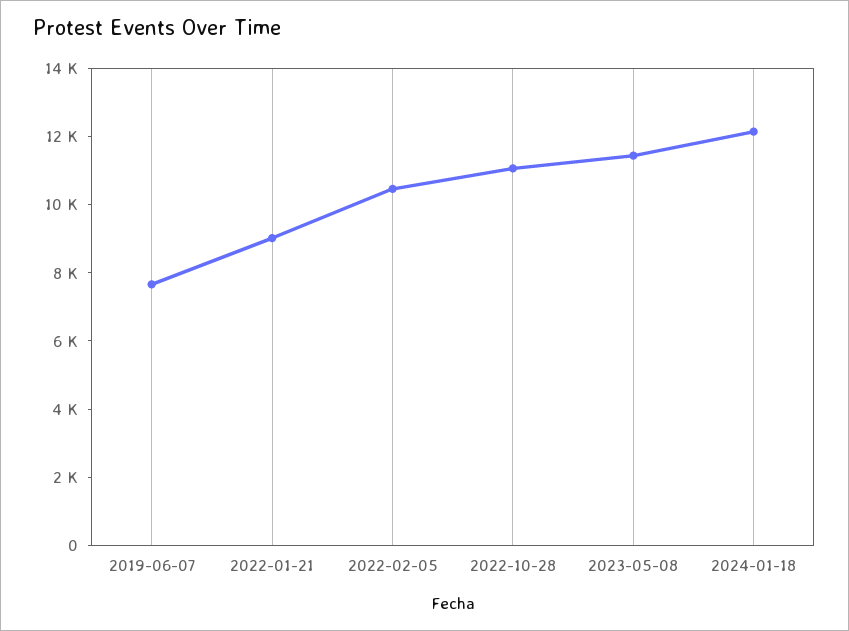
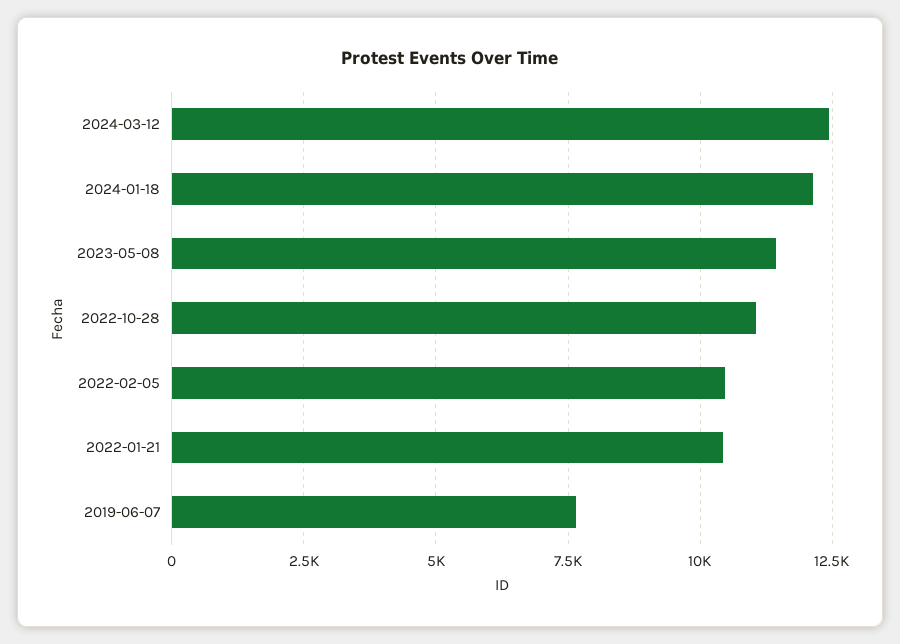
2022-01-21: 9000 -> 10500
2024-03-12: none -> 12500

